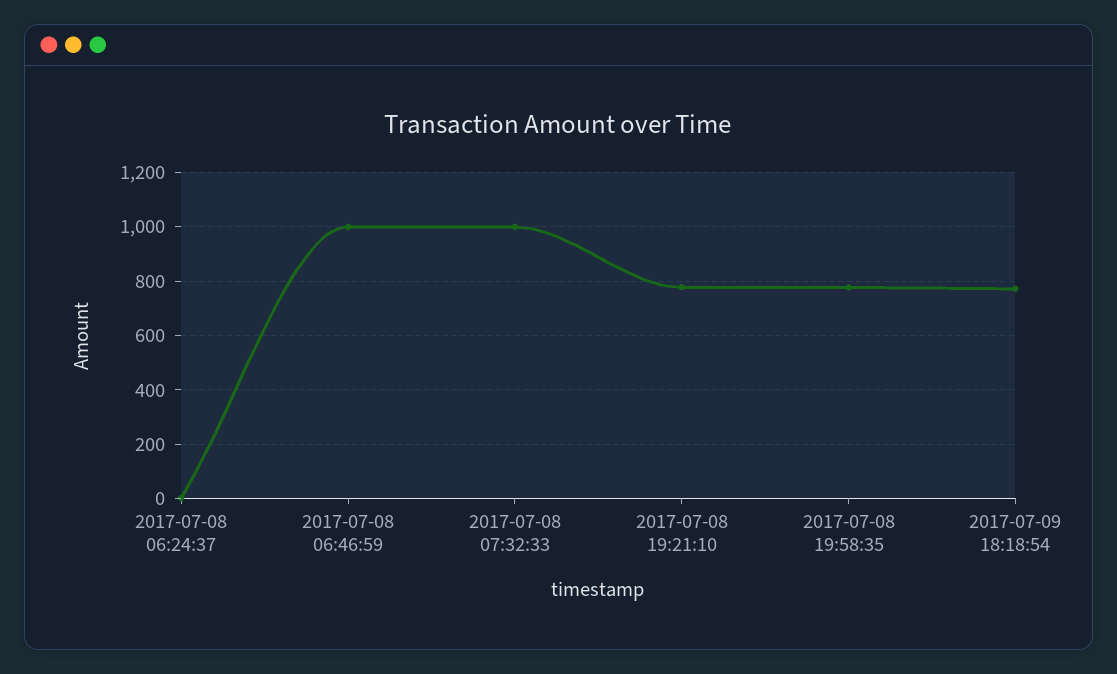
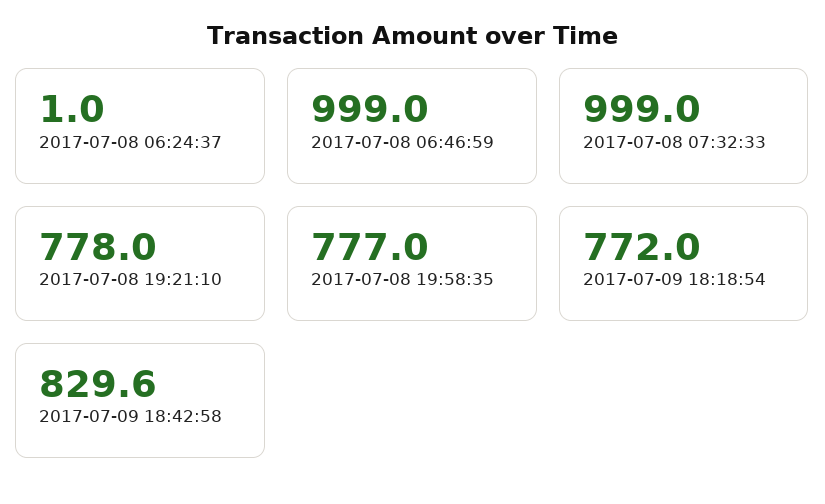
2017-07-09 18:42:58: none -> 829.6

